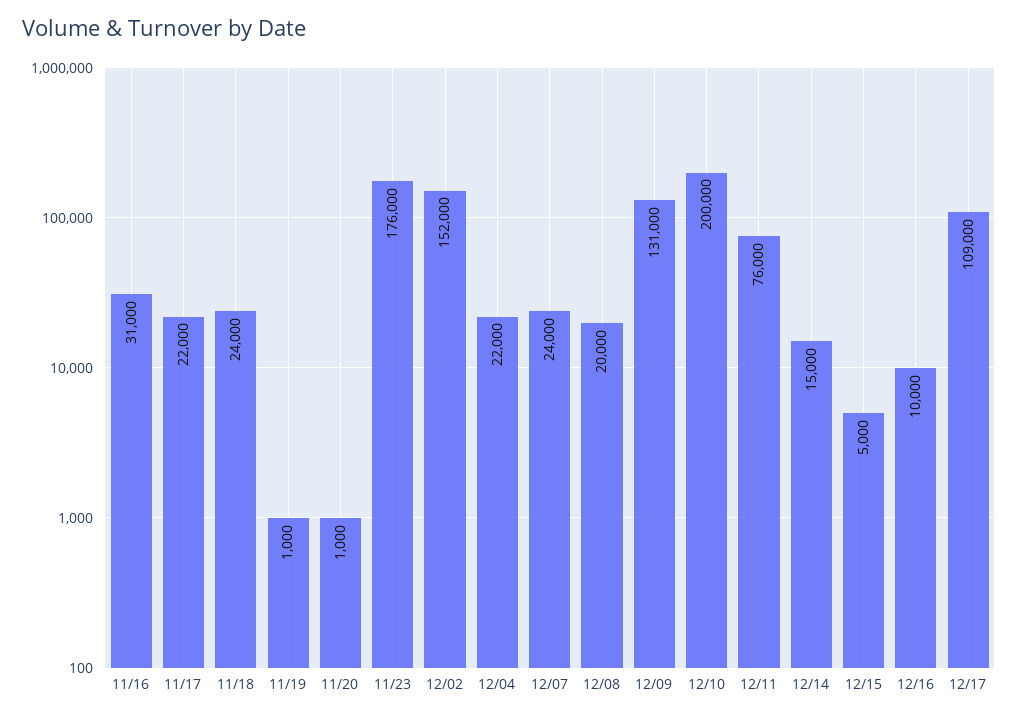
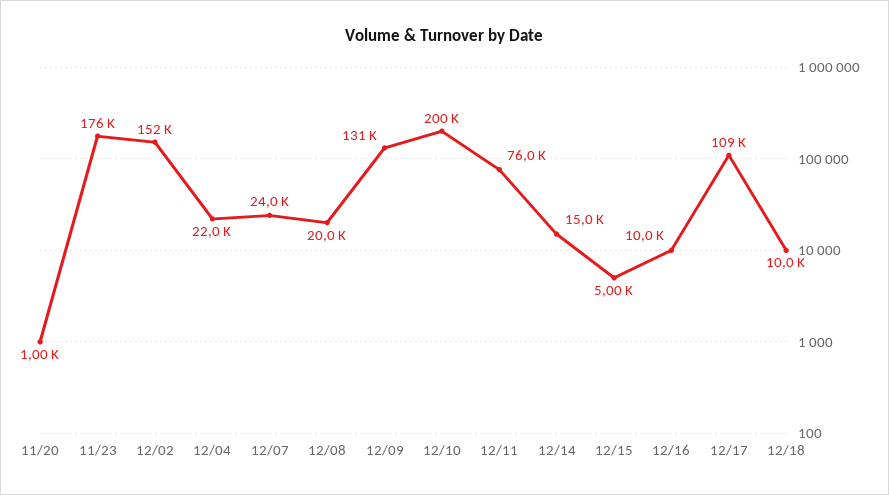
11/16: 31000 -> none
11/17: 22000 -> none
11/18: 24000 -> none
11/19: 1000 -> none
12/18: none -> 10000

